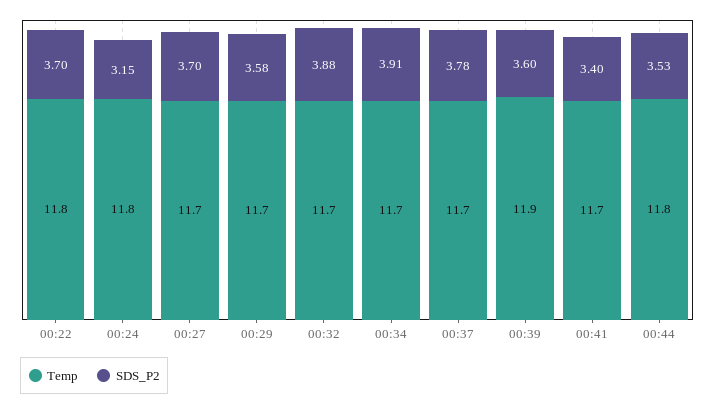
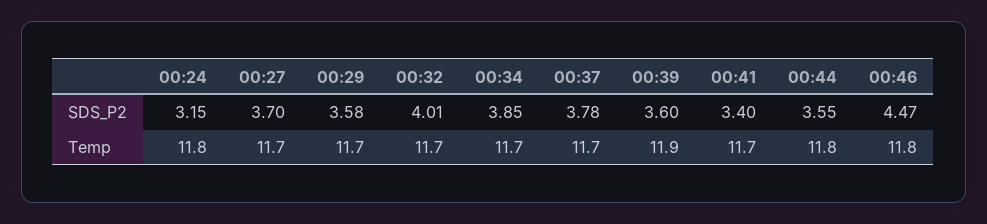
Temp, 00:22: 11.8 -> none
SDS_P2, 00:22: 3.7 -> none
SDS_P2, 00:32: 3.88 -> 4.01
SDS_P2, 00:34: 3.91 -> 3.85
SDS_P2, 00:44: 3.53 -> 3.55
SDS_P2, 00:46: none -> 4.47
Temp, 00:46: none -> 11.8

